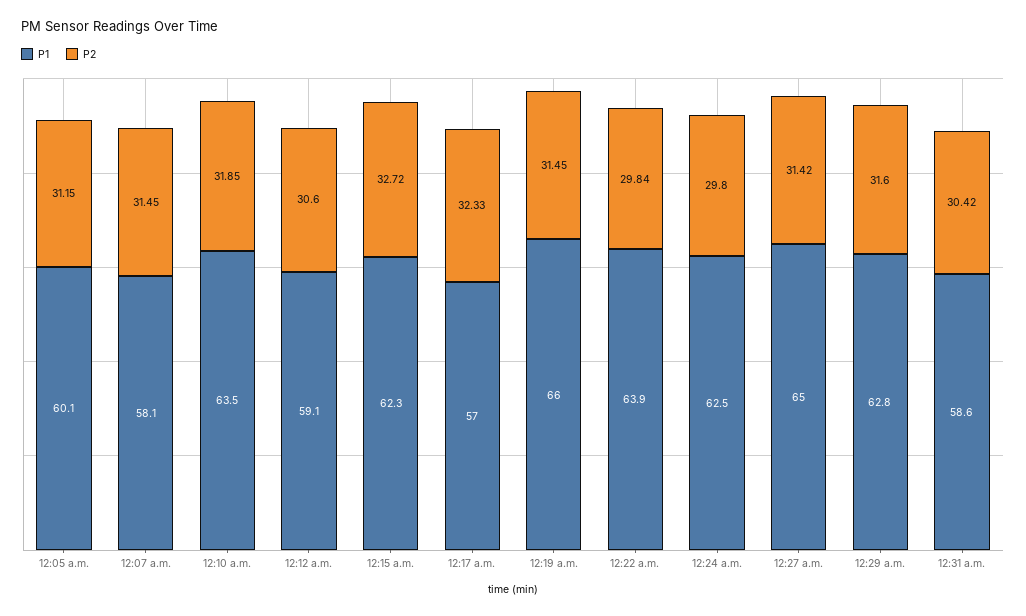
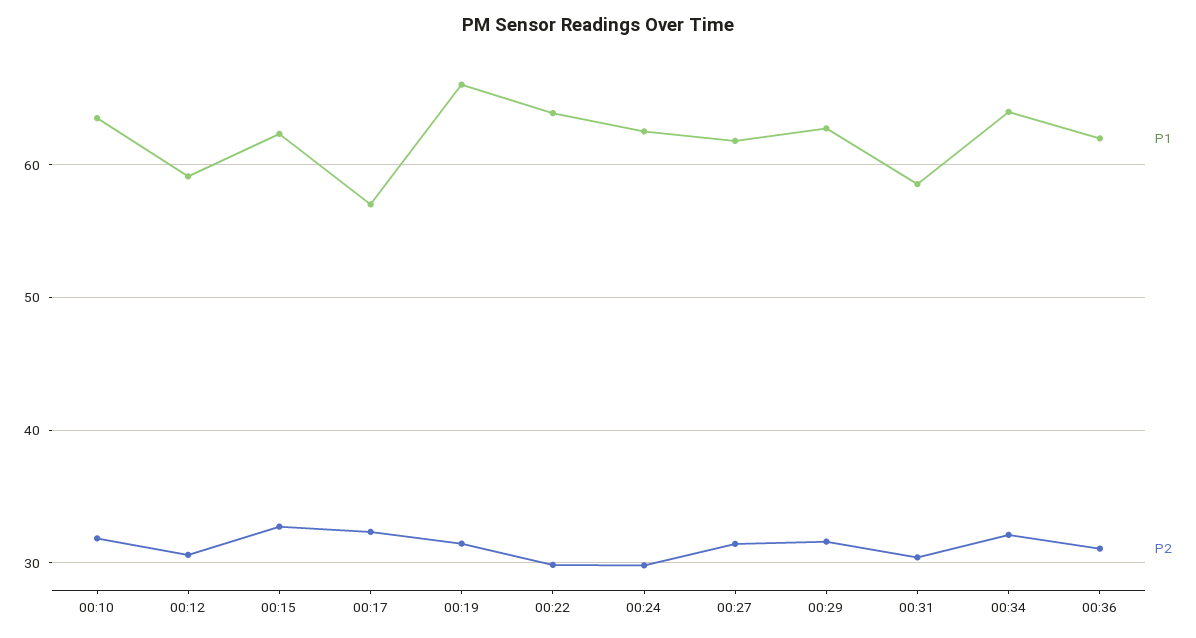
P1, 12:05 a.m.: 60.1 -> none
P2, 12:05 a.m.: 31.15 -> none
P1, 12:07 a.m.: 58.1 -> none
P2, 12:07 a.m.: 31.45 -> none
P1, 12:27 a.m.: 65 -> 62
P1, 00:34: none -> 64
P2, 00:34: none -> 32
P1, 00:36: none -> 62
P2, 00:36: none -> 31

